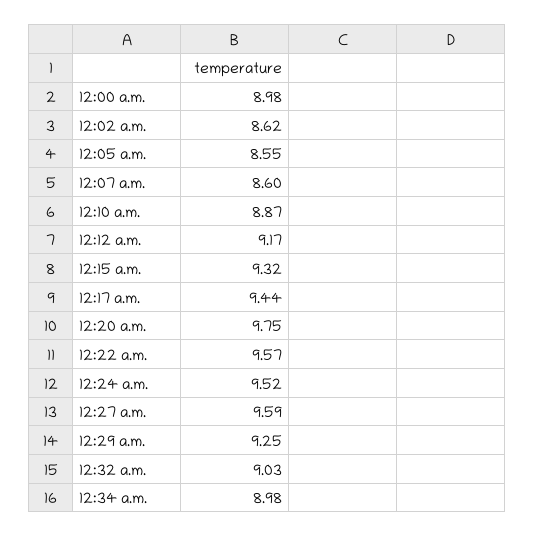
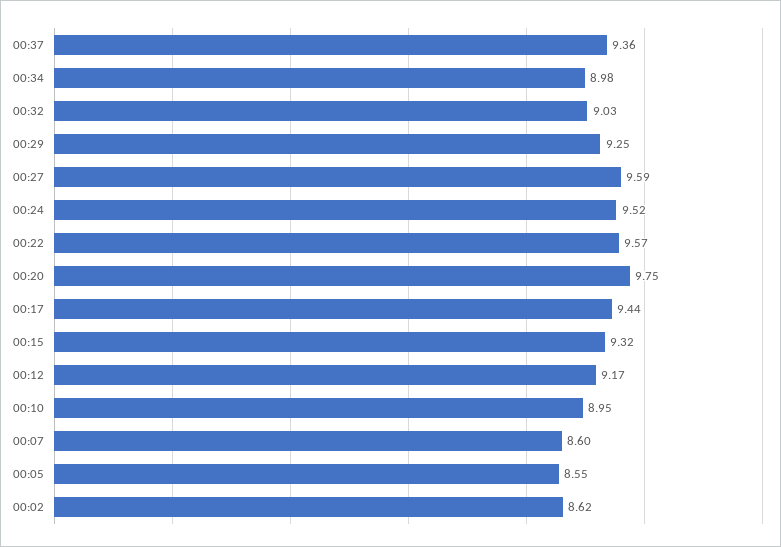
12:00 a.m.: 8.98 -> none
12:10 a.m.: 8.87 -> 8.95
00:37: none -> 9.36

